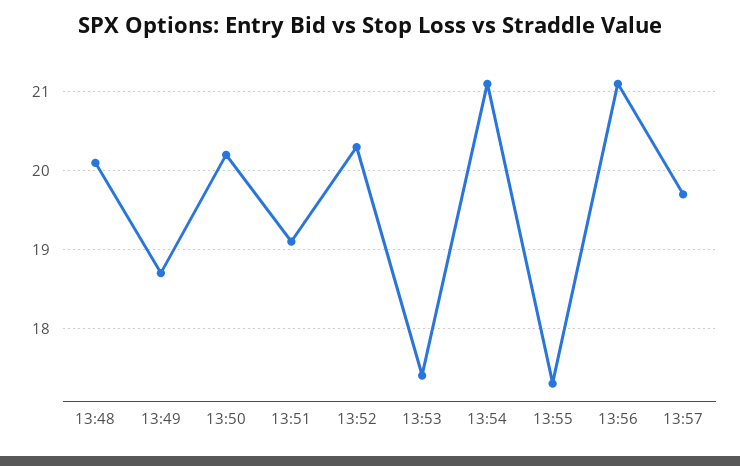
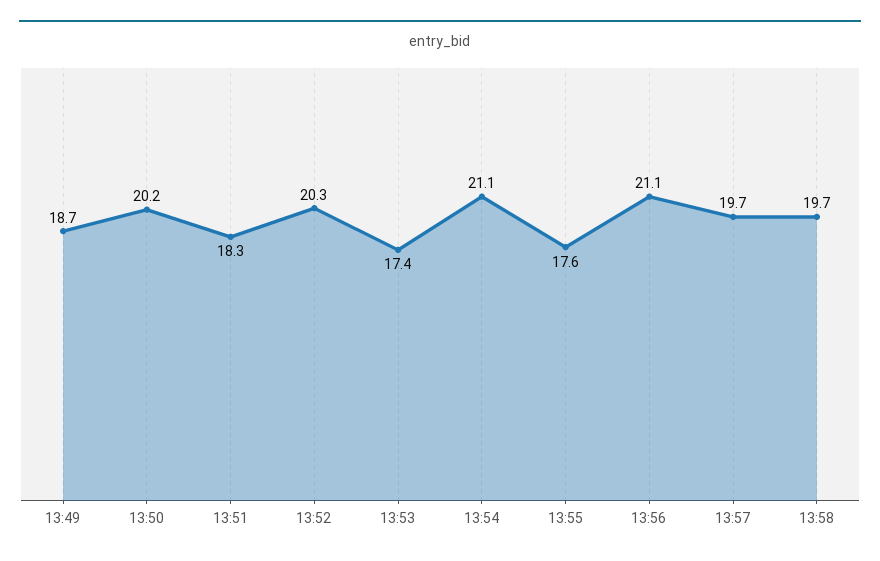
13:48: 20.1 -> none
13:51: 19.1 -> 18.3
13:55: 17.3 -> 17.6
13:58: none -> 19.7

